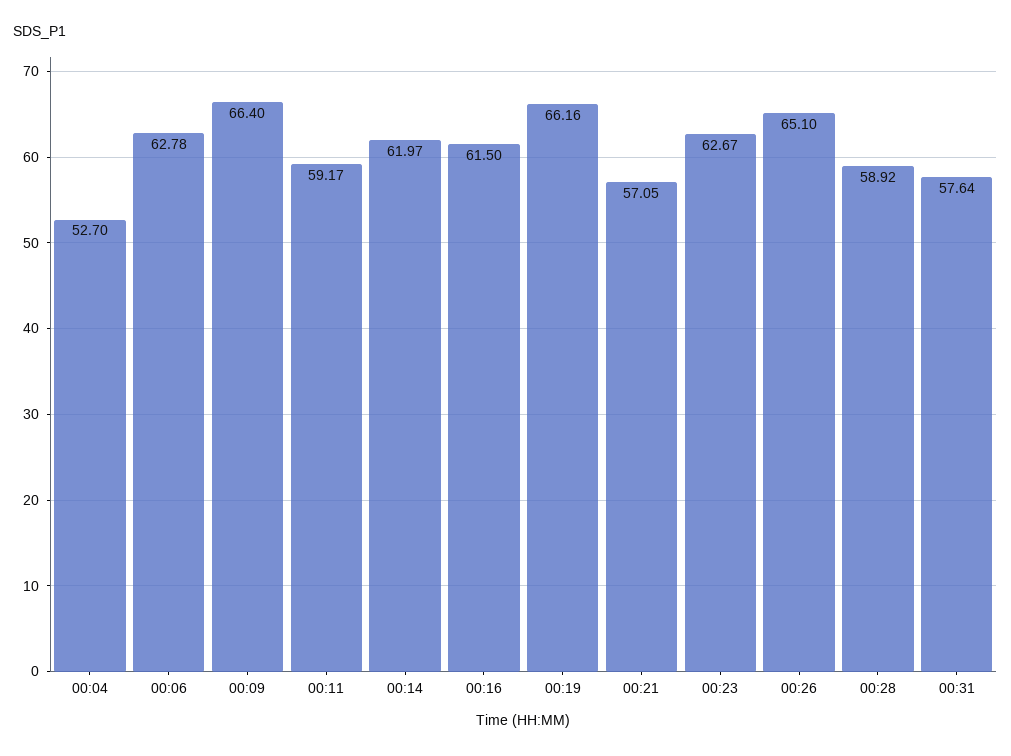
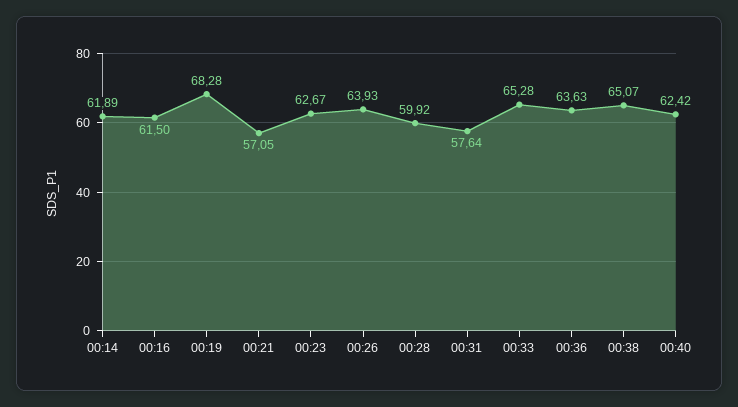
00:04: 52.7 -> none
00:06: 62.78 -> none
00:09: 66.4 -> none
00:11: 59.17 -> none
00:14: 61.97 -> 61.89
00:19: 66.16 -> 68.28
00:26: 65.1 -> 63.93
00:28: 58.92 -> 59.92
00:33: none -> 65.28
00:36: none -> 63.63
00:38: none -> 65.07
00:40: none -> 62.42

